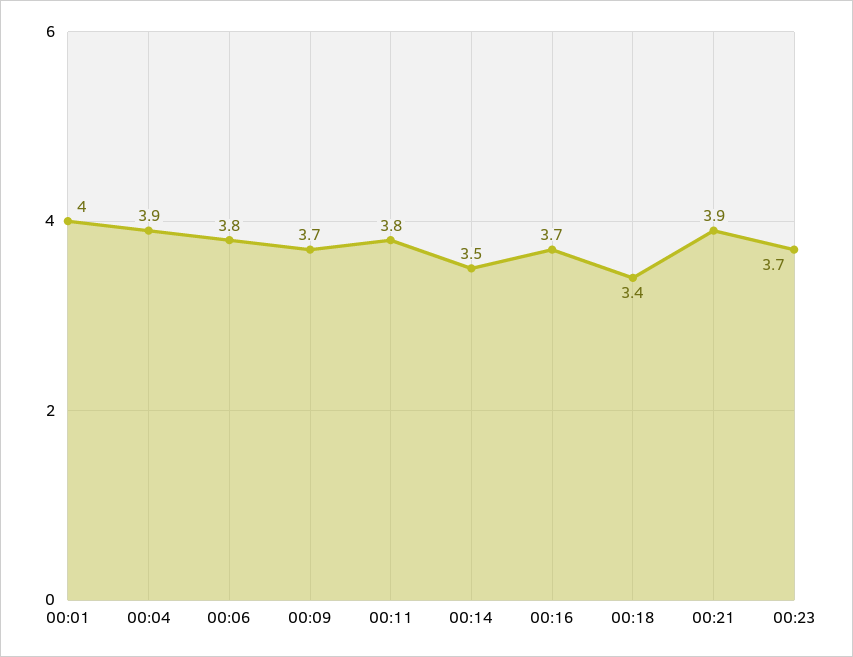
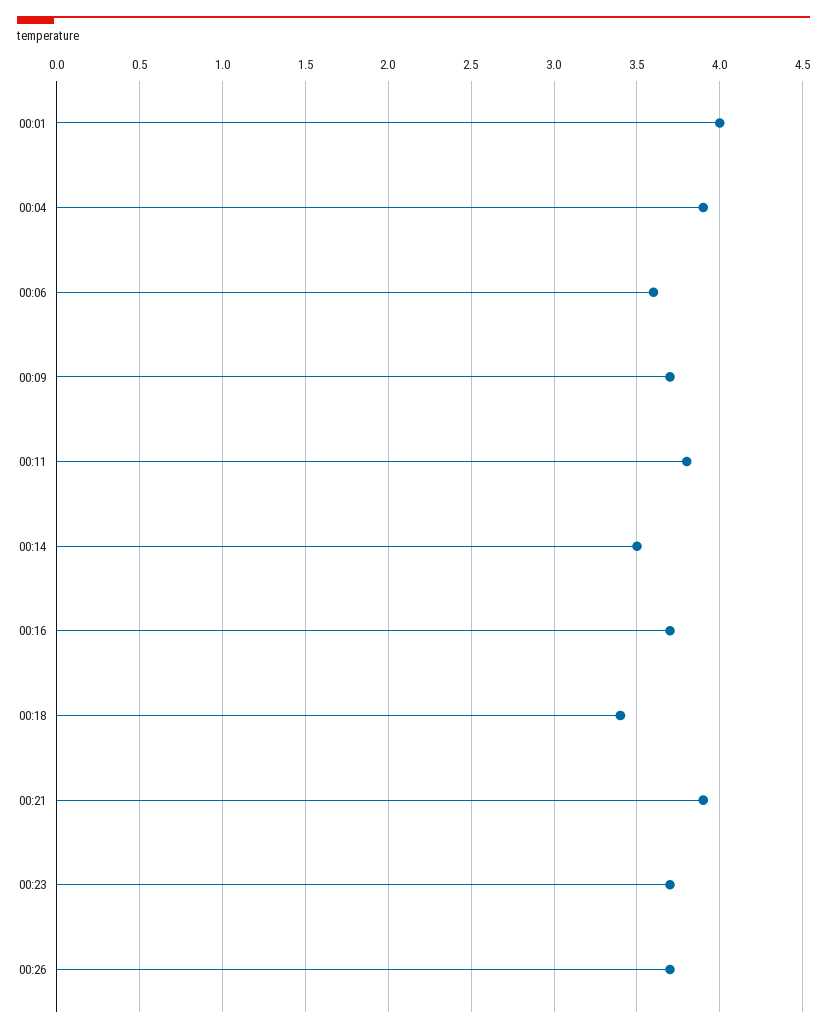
00:06: 3.8 -> 3.6
00:26: none -> 3.7

